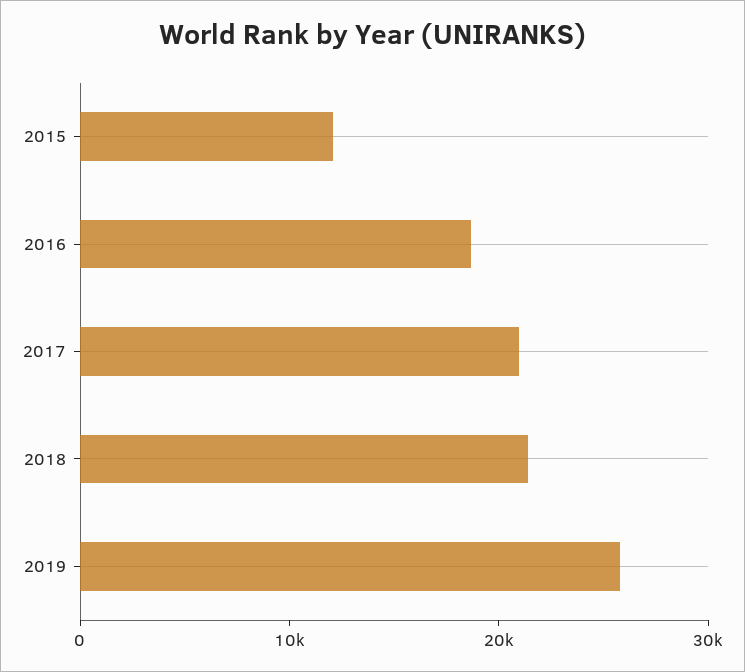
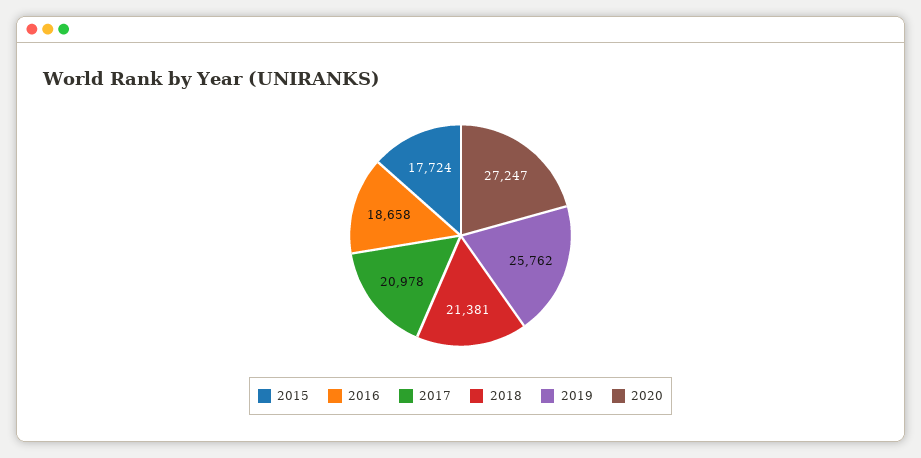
2015: 12000 -> 17724
2020: none -> 27247

